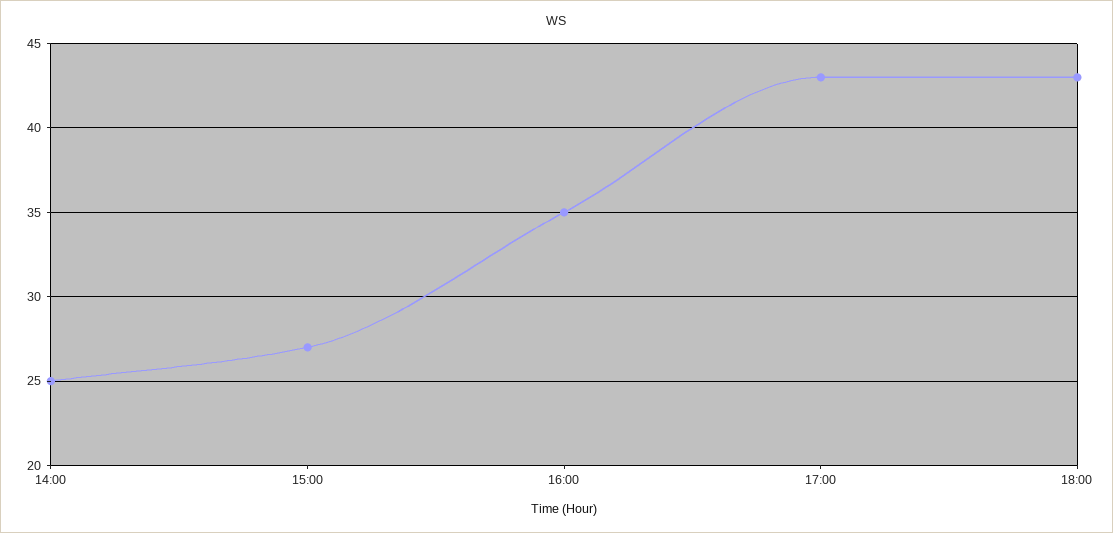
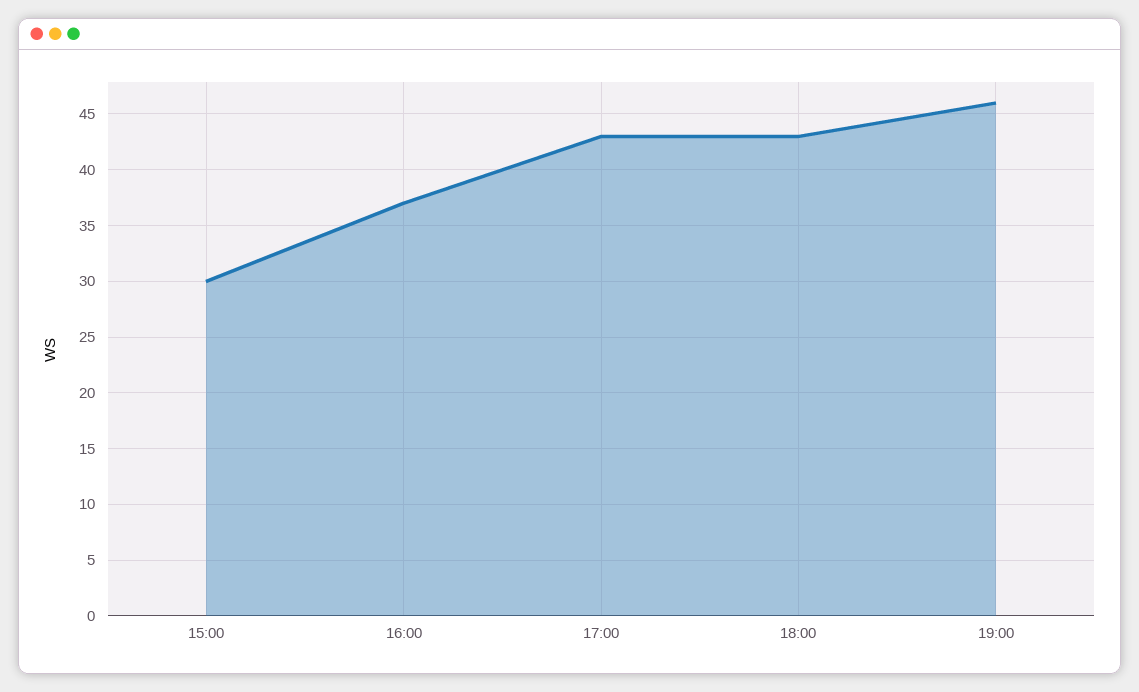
14:00: 25 -> none
15:00: 27 -> 30
16:00: 35 -> 37
19:00: none -> 46

